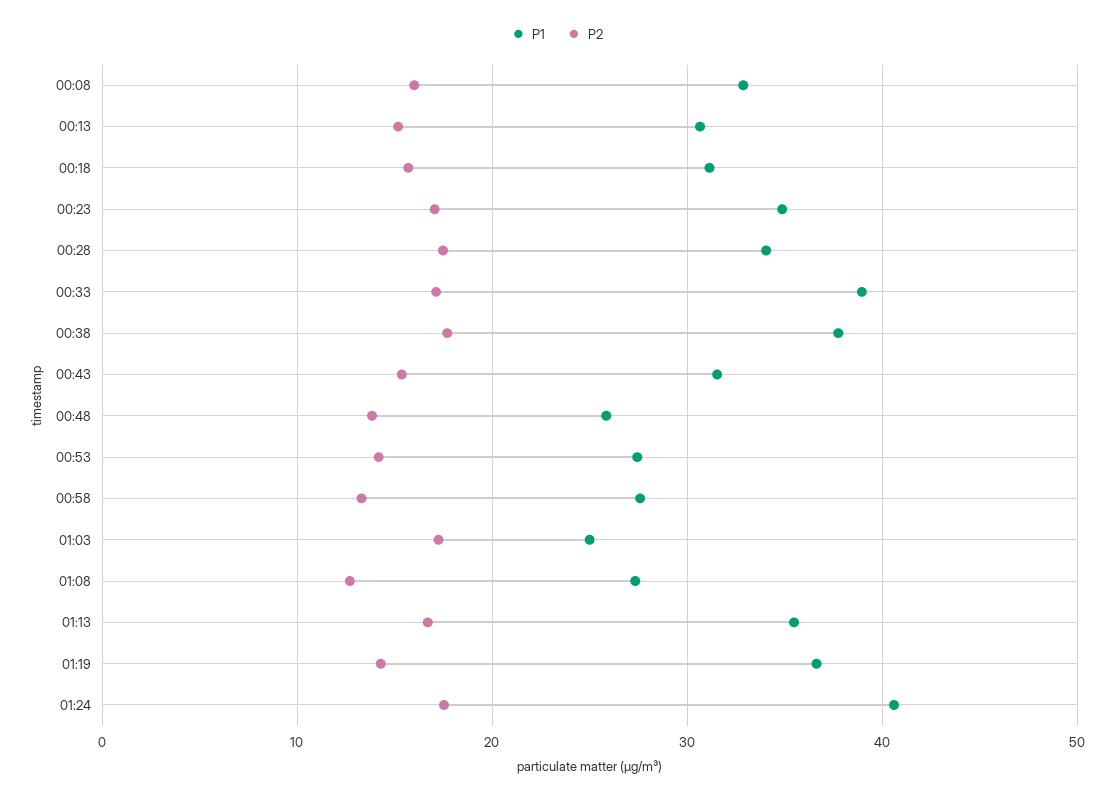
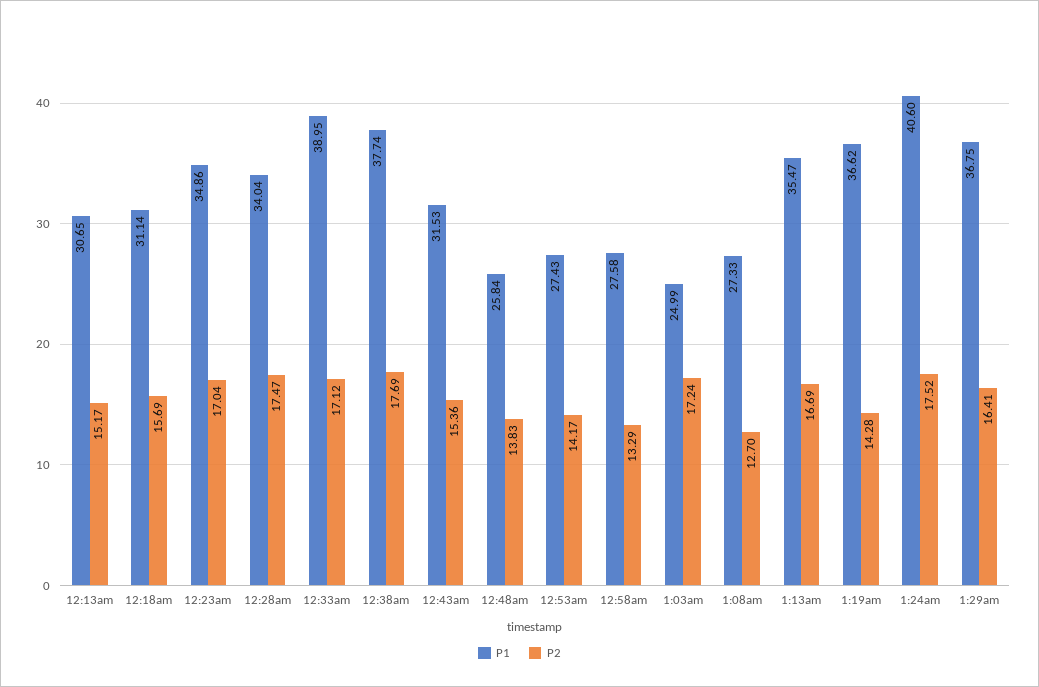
P1, 00:08: 33 -> none
P2, 00:08: 16 -> none
P1, 1:29am: none -> 36.75
P2, 1:29am: none -> 16.41

